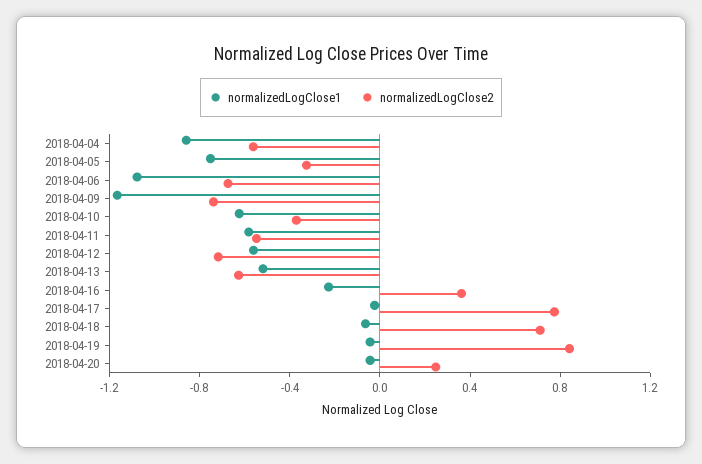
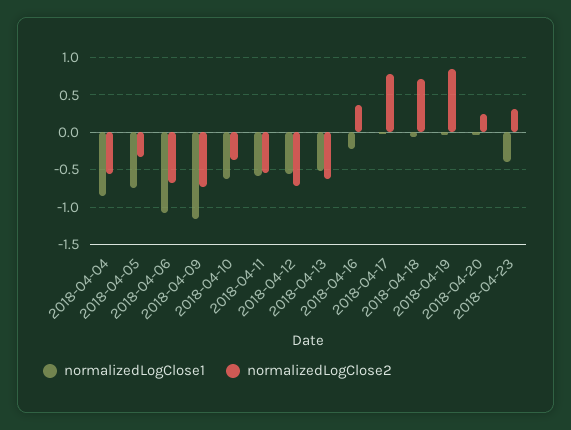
normalizedLogClose1, 2018-04-23: none -> -0.4
normalizedLogClose2, 2018-04-23: none -> 0.3

